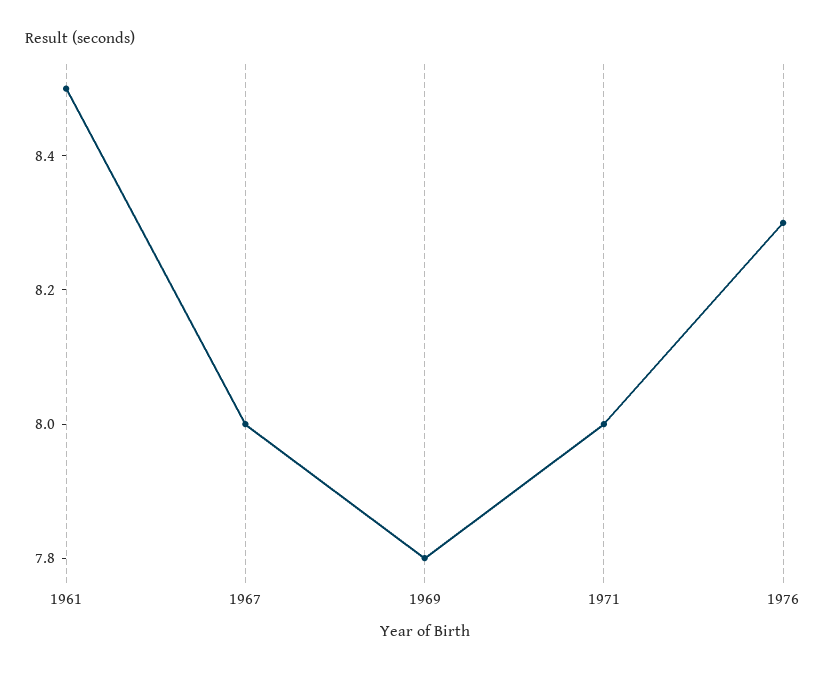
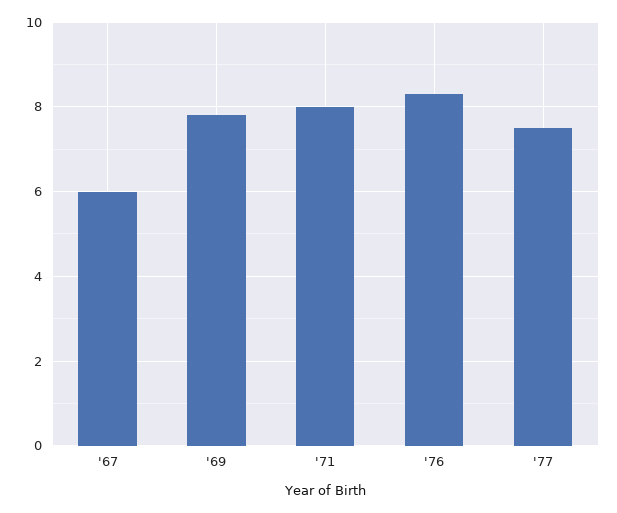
1961: 8.5 -> none
1967: 8 -> 6
'77: none -> 7.5

